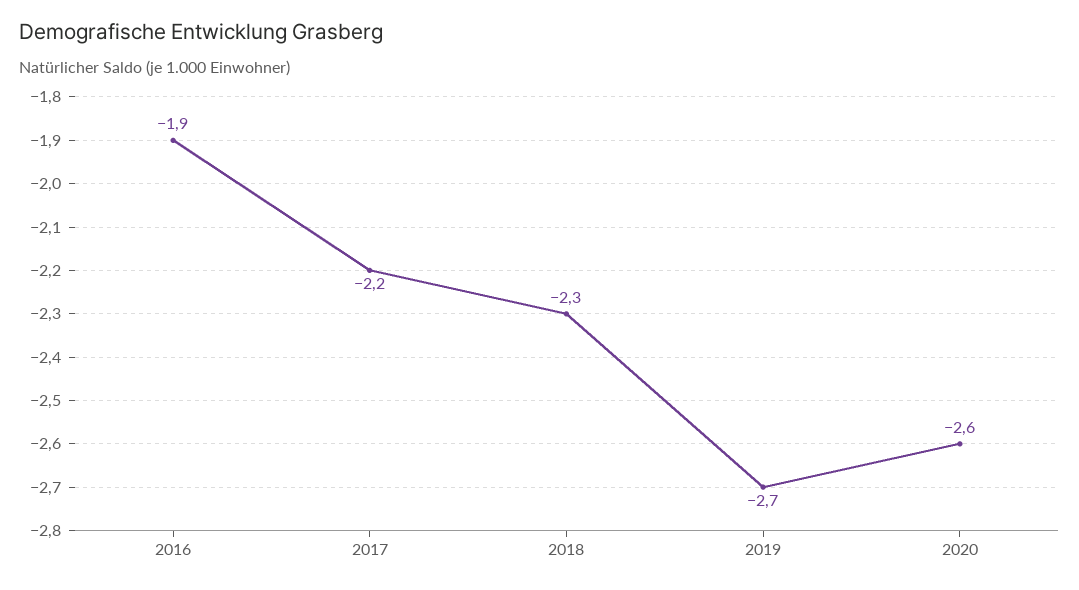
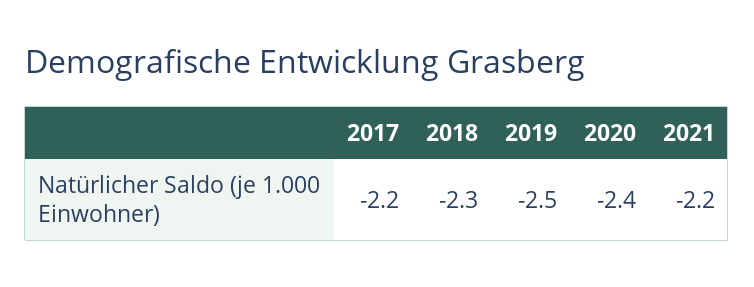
2016: -1.9 -> none
2019: -2.7 -> -2.5
2020: -2.6 -> -2.4
2021: none -> -2.2

